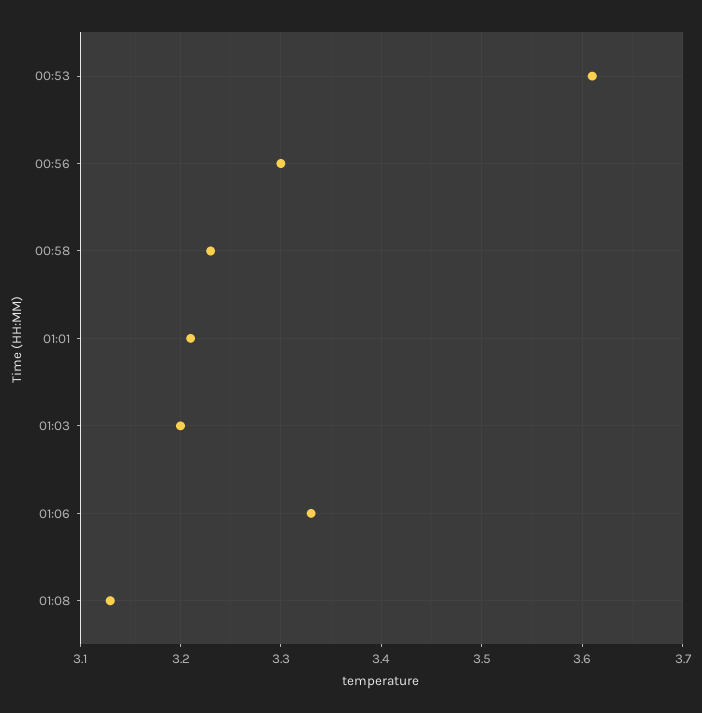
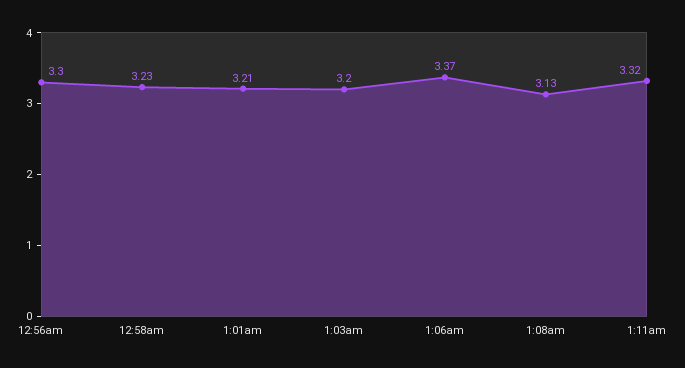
00:53: 3.61 -> none
01:06: 3.33 -> 3.37
1:11am: none -> 3.32

